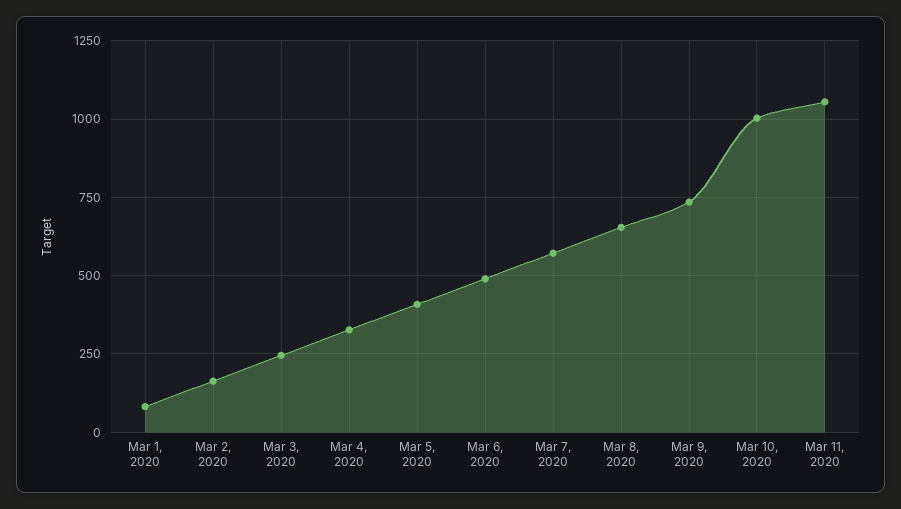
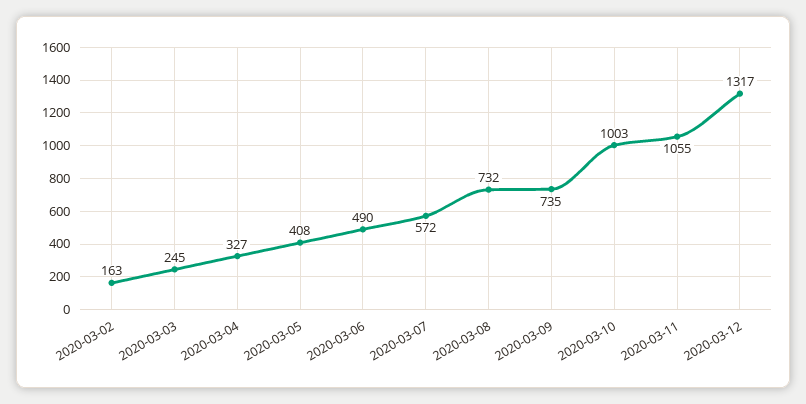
Mar 1, 2020: 75 -> none
Mar 8, 2020: 650 -> 732
2020-03-12: none -> 1317

